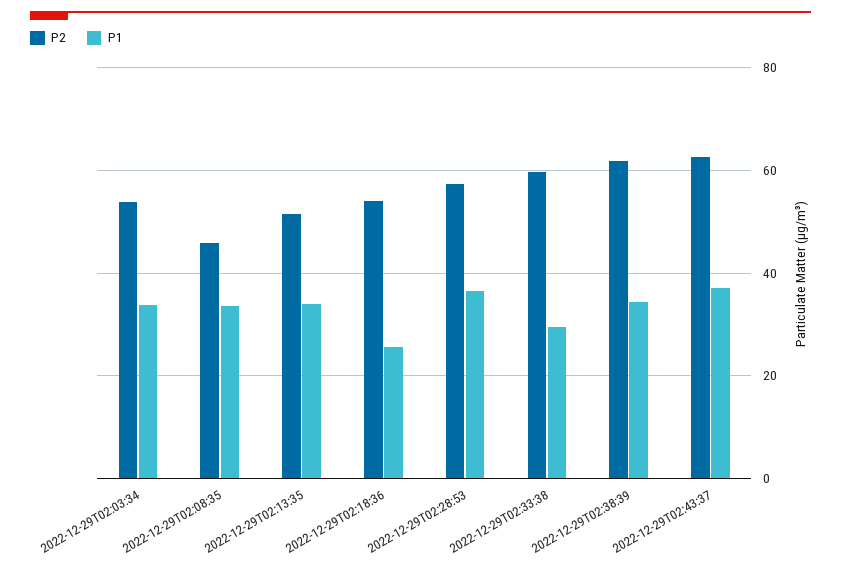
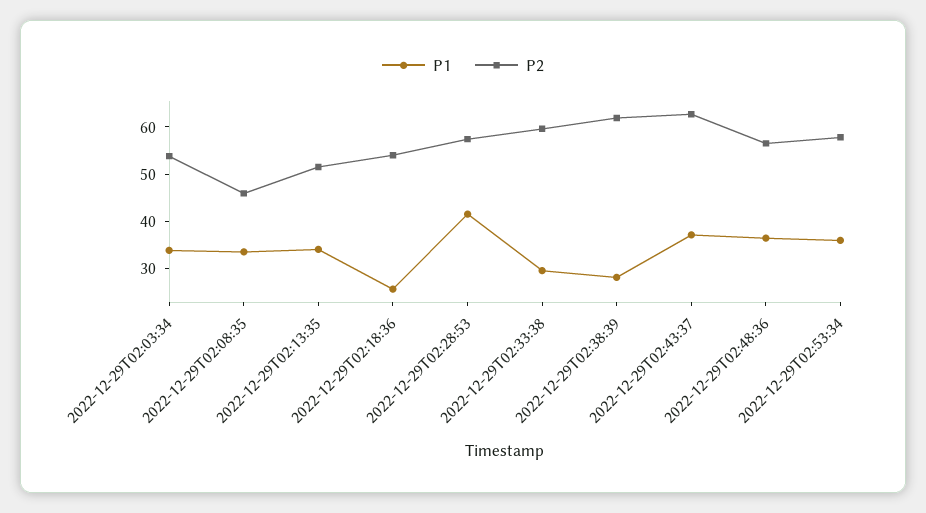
P1, 2022-12-29T02:28:53: 36 -> 42
P1, 2022-12-29T02:38:39: 34 -> 28
P1, 2022-12-29T02:48:36: none -> 36
P2, 2022-12-29T02:48:36: none -> 56
P1, 2022-12-29T02:53:34: none -> 36
P2, 2022-12-29T02:53:34: none -> 58

